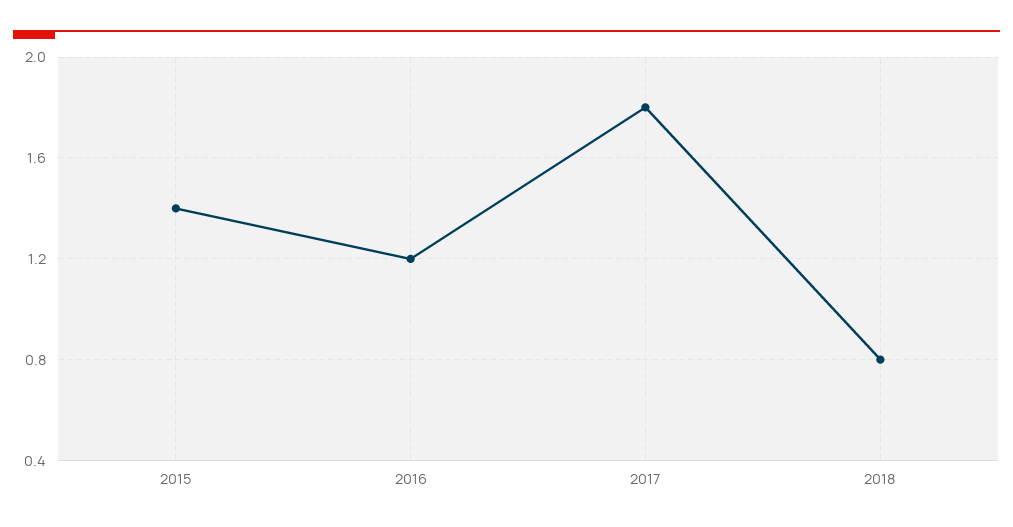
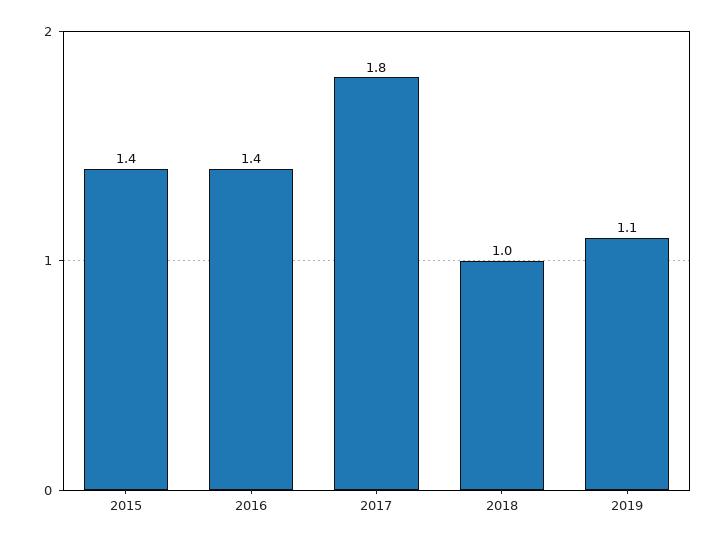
2016: 1.2 -> 1.4
2018: 0.8 -> 1
2019: none -> 1.1

